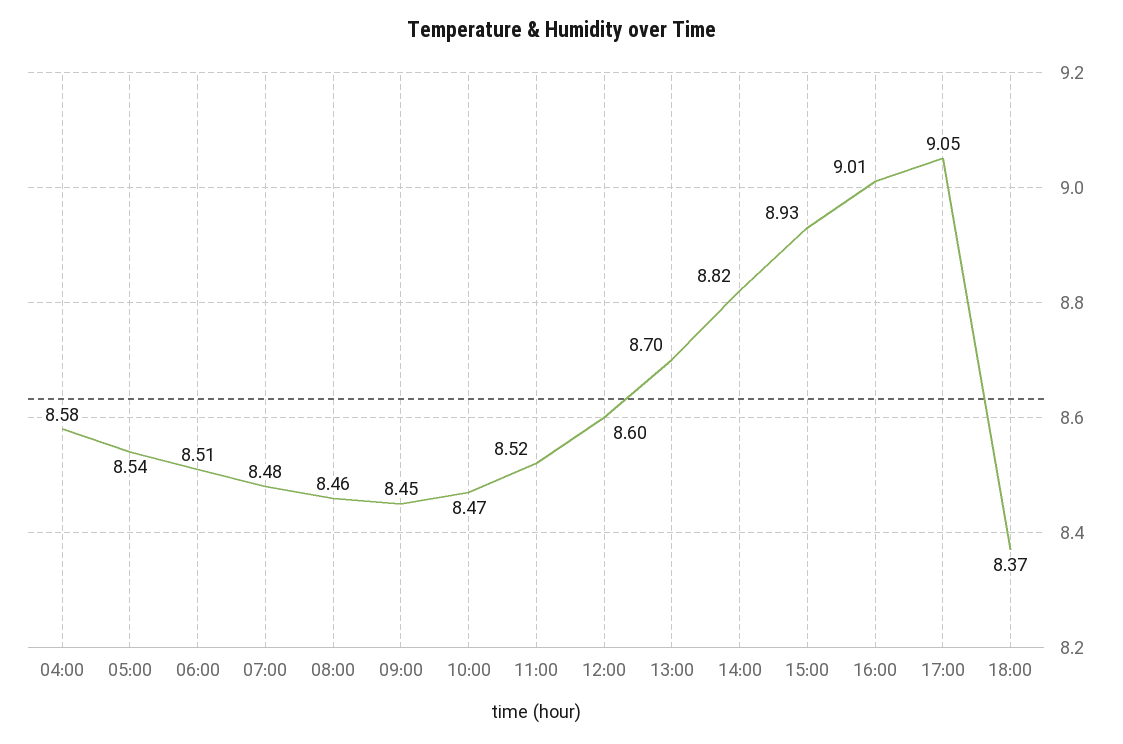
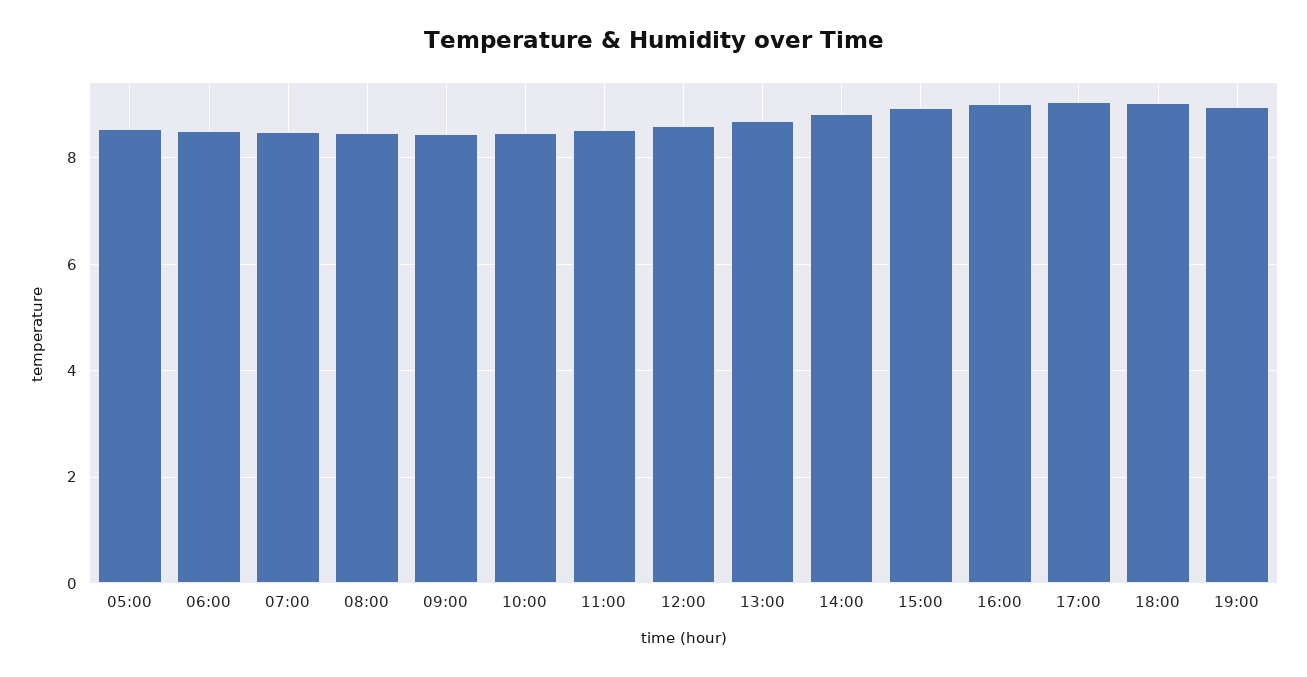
04:00: 8.58 -> none
18:00: 8.37 -> 9
19:00: none -> 9

